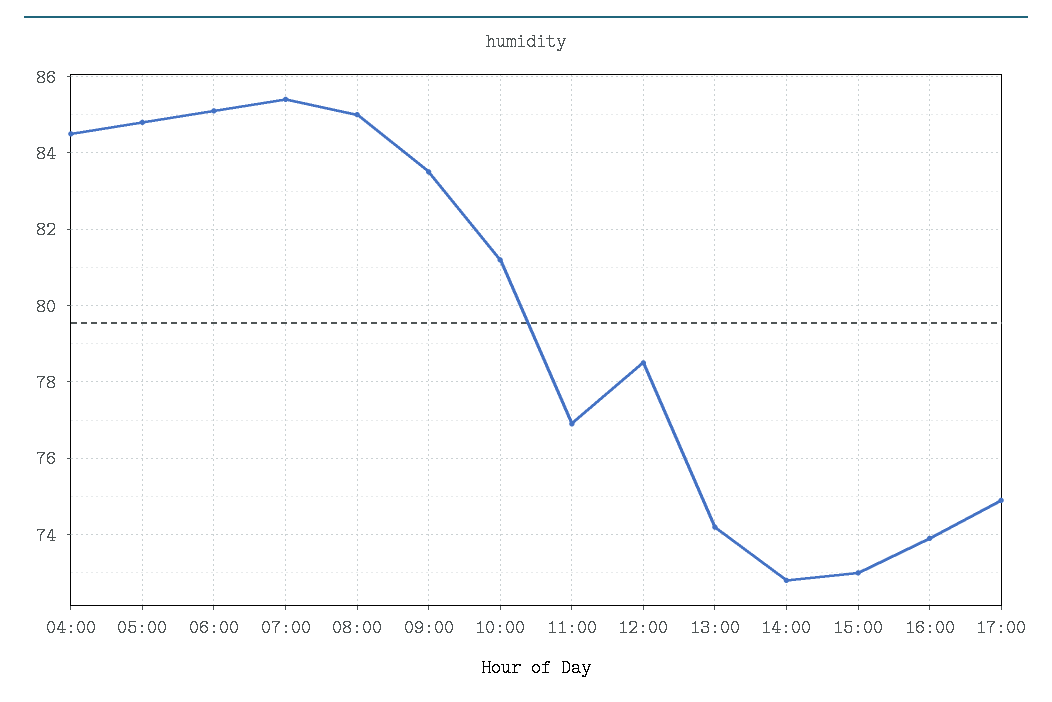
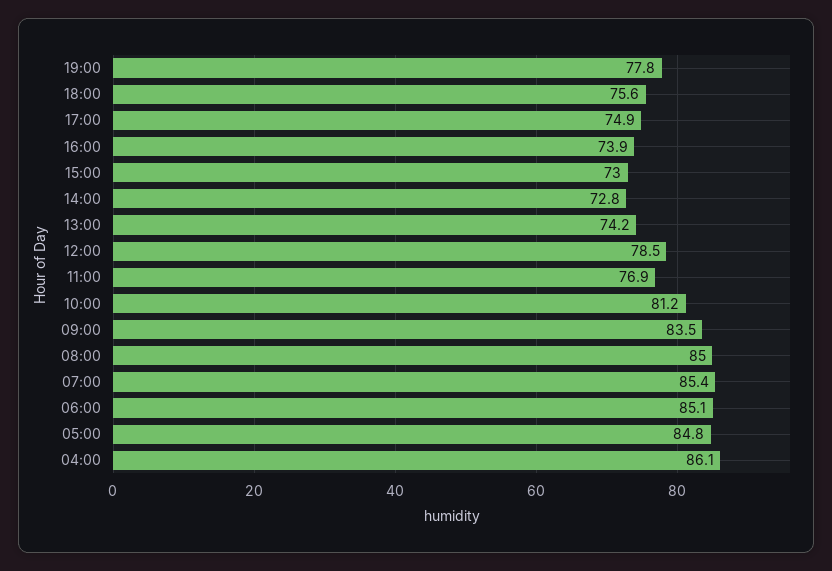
04:00: 84.5 -> 86.1
19:00: none -> 77.8
18:00: none -> 75.6

